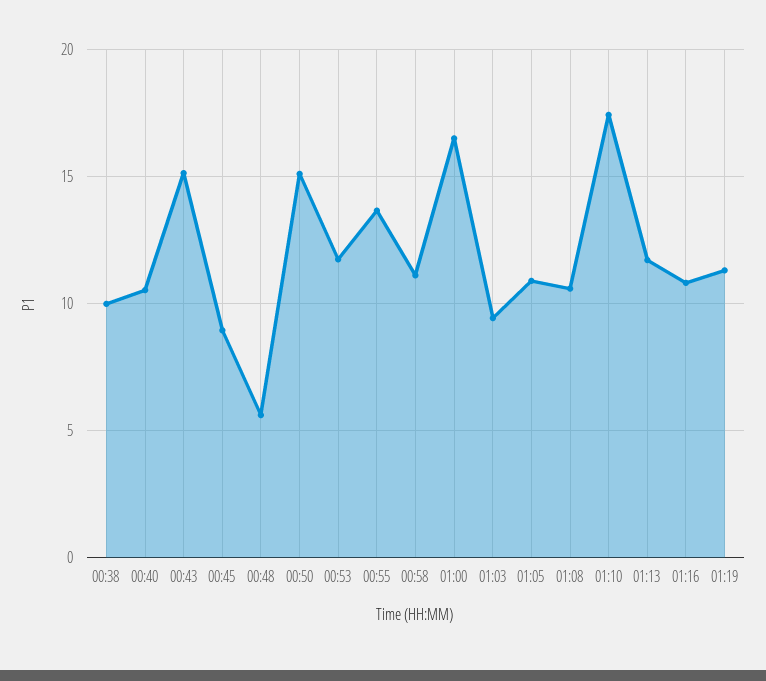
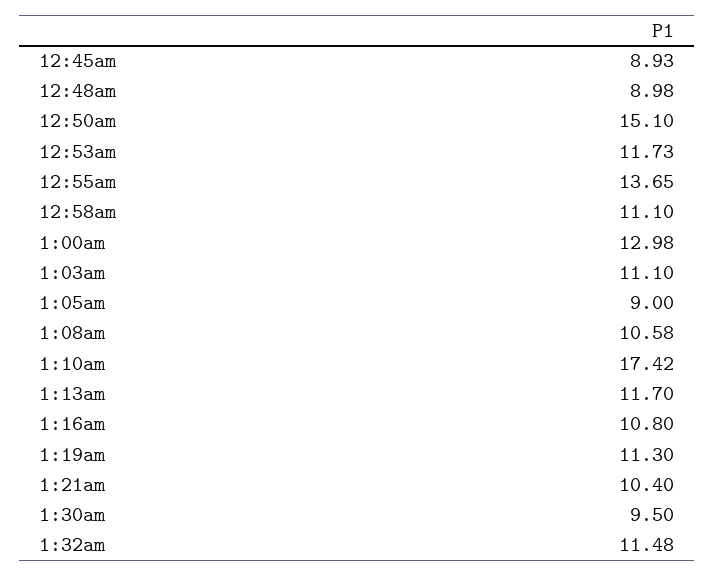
00:38: 10 -> none
00:40: 10.5 -> none
00:43: 15 -> none
00:48: 5.5 -> 8.98
01:00: 16.5 -> 12.98
01:03: 9.5 -> 11.1
01:05: 11 -> 9
1:21am: none -> 10.4
1:30am: none -> 9.5
1:32am: none -> 11.48

